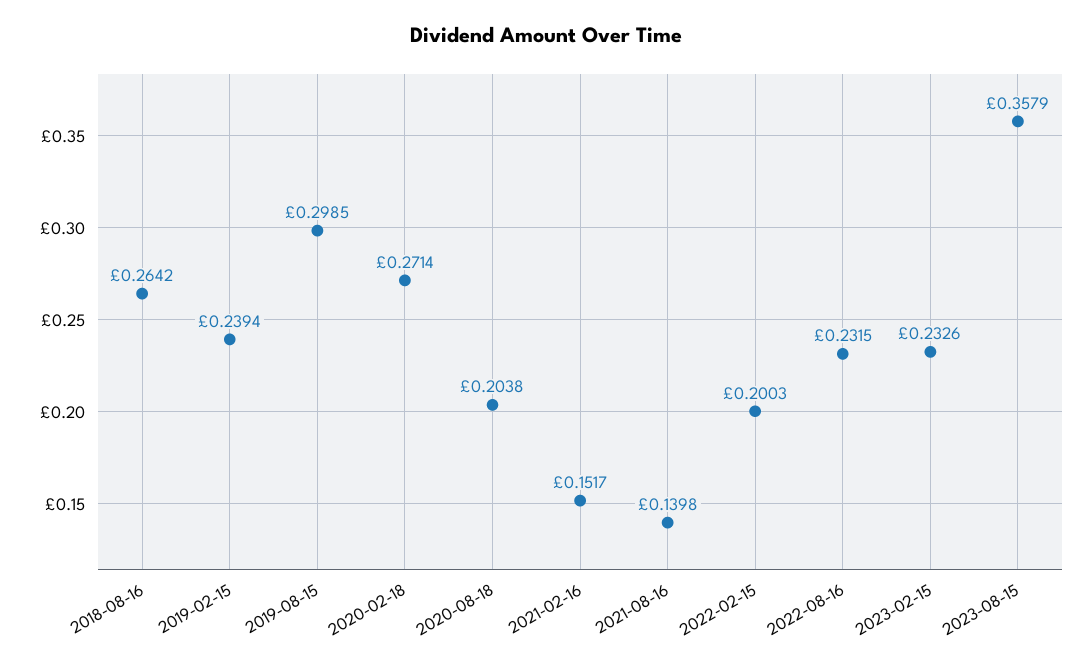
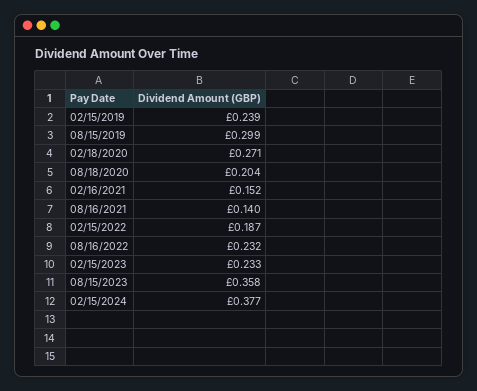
2018-08-16: 0.2642 -> none
2022-02-15: 0.2003 -> 0.187
02/15/2024: none -> 0.377

